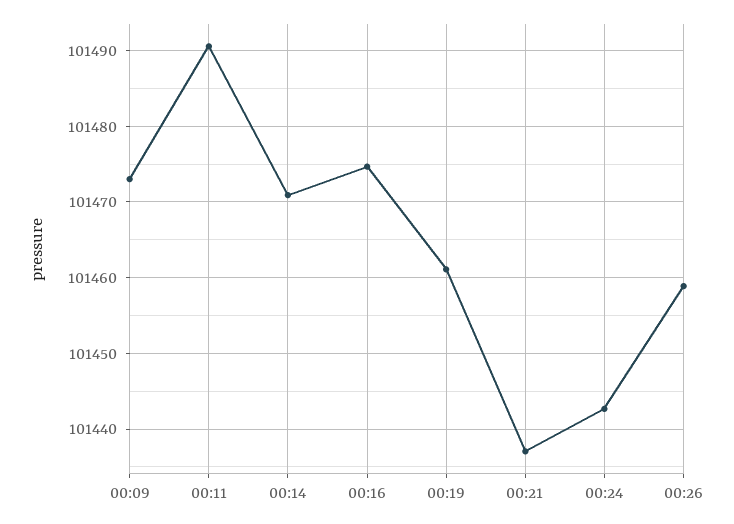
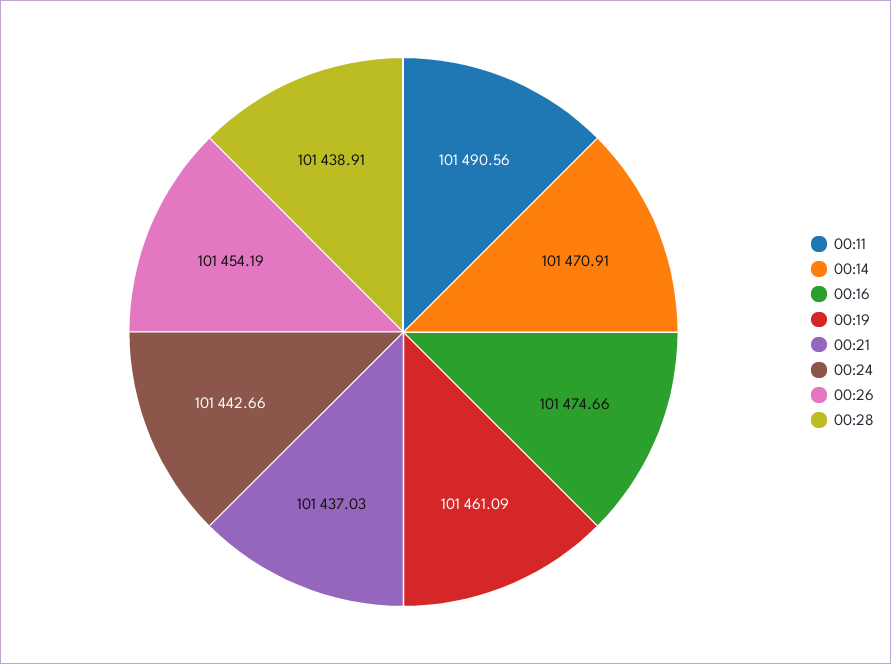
00:09: 101473 -> none
00:26: 101459 -> 101454.19
00:28: none -> 101438.91

